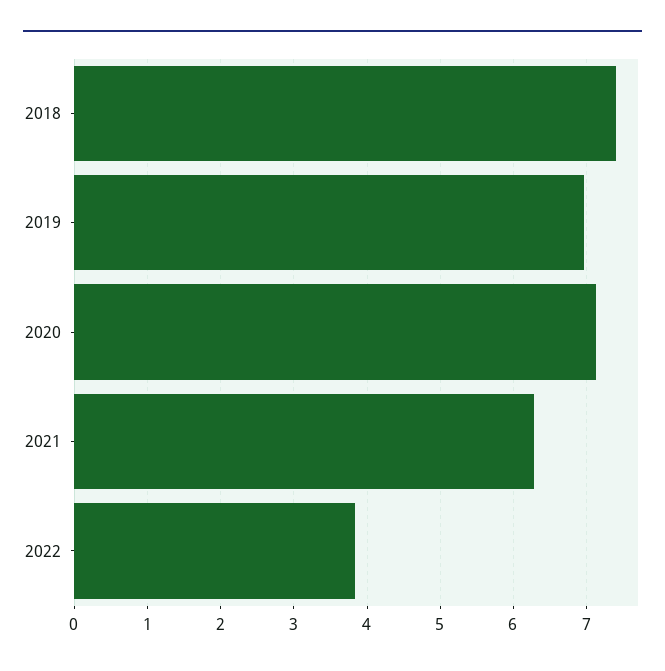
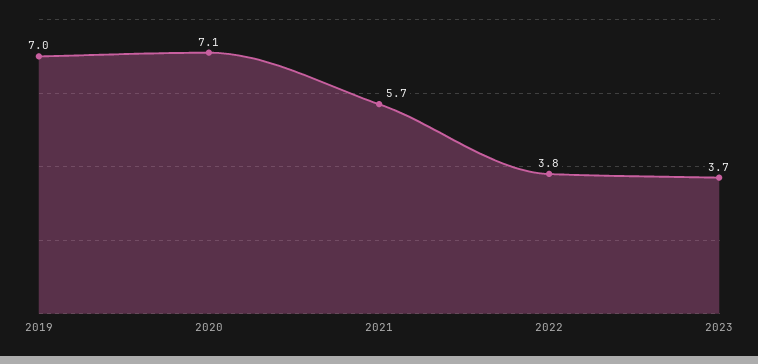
2018: 7.4 -> none
2021: 6.3 -> 5.7
2023: none -> 3.7

